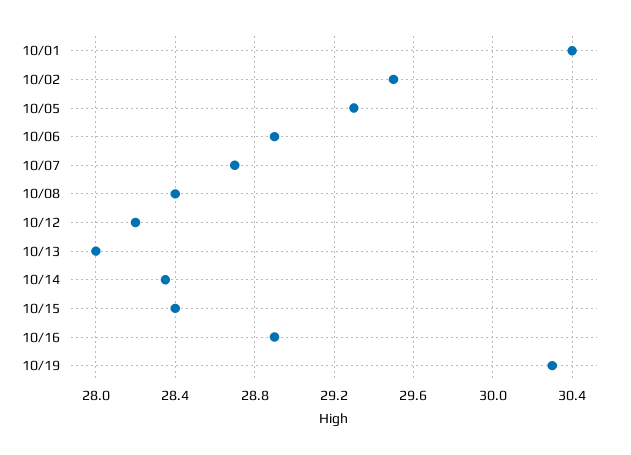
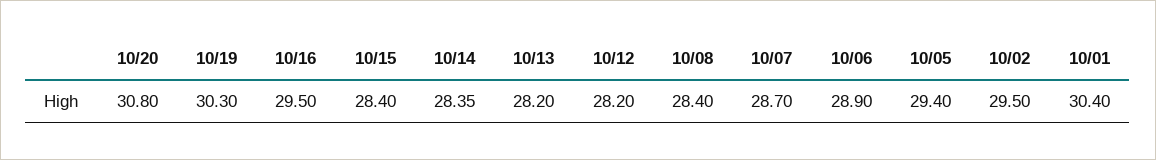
10/05: 29.3 -> 29.4
10/13: 28 -> 28.2
10/16: 28.9 -> 29.5
10/20: none -> 30.8

